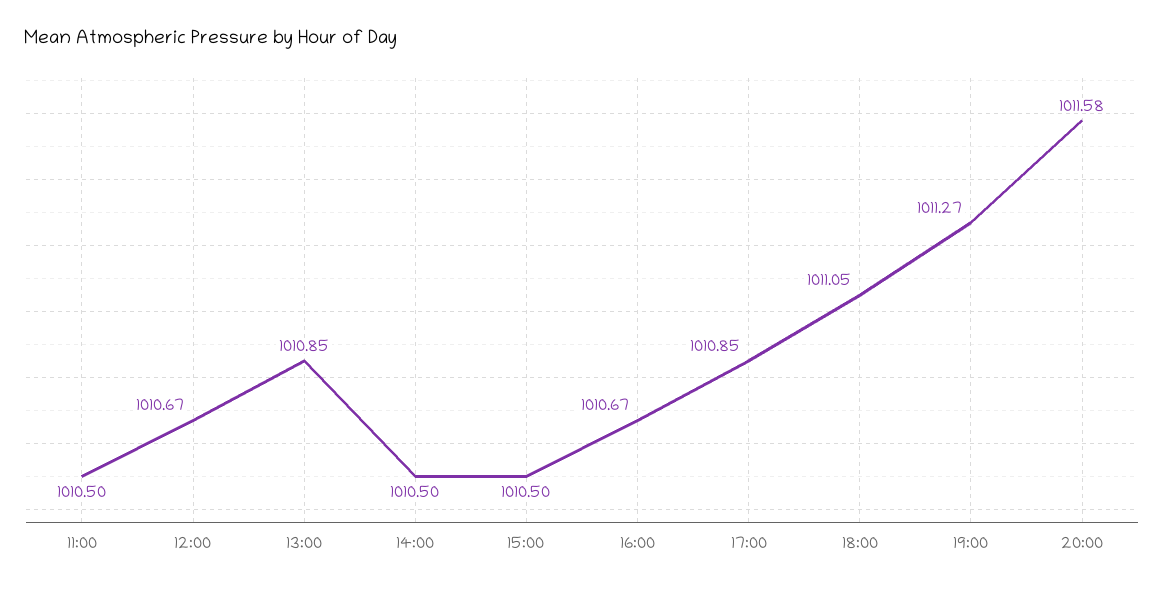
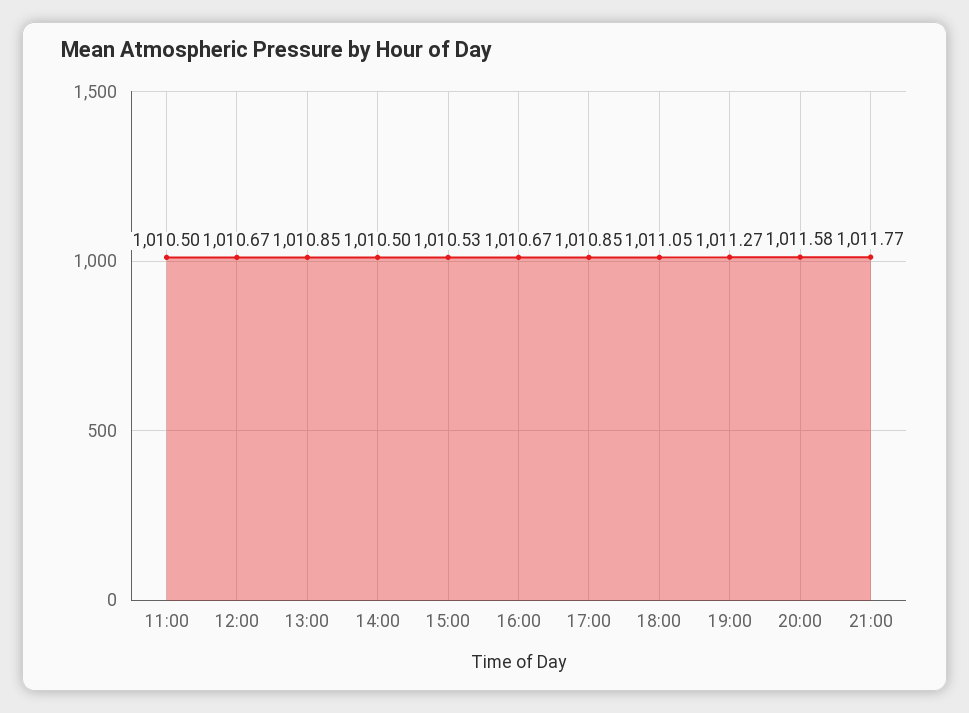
15:00: 1010.5 -> 1010.53
21:00: none -> 1011.77

